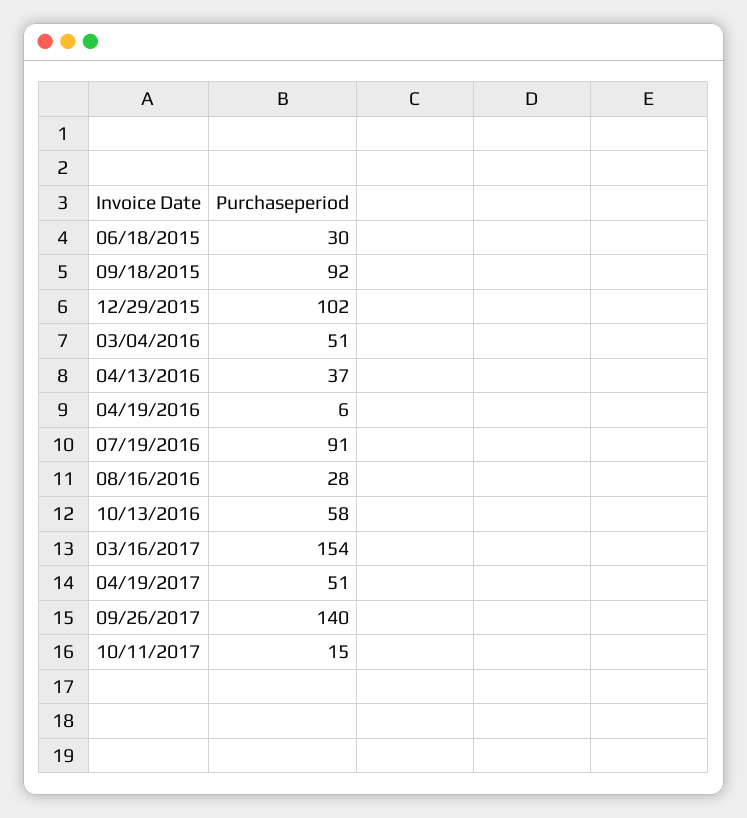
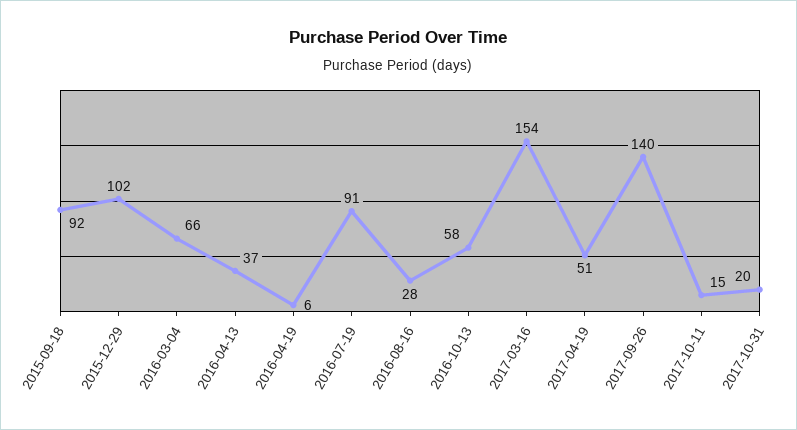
06/18/2015: 30 -> none
03/04/2016: 51 -> 66
2017-10-31: none -> 20

